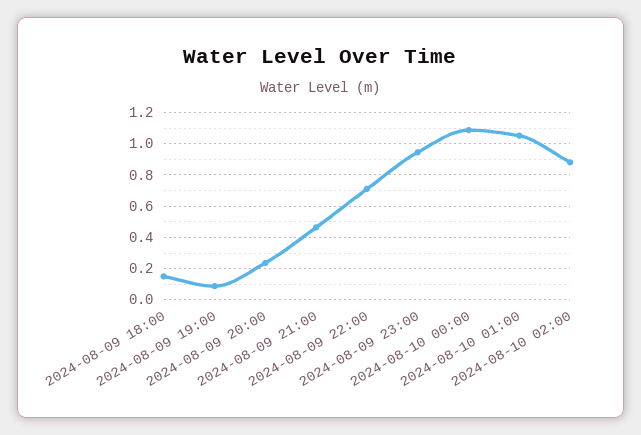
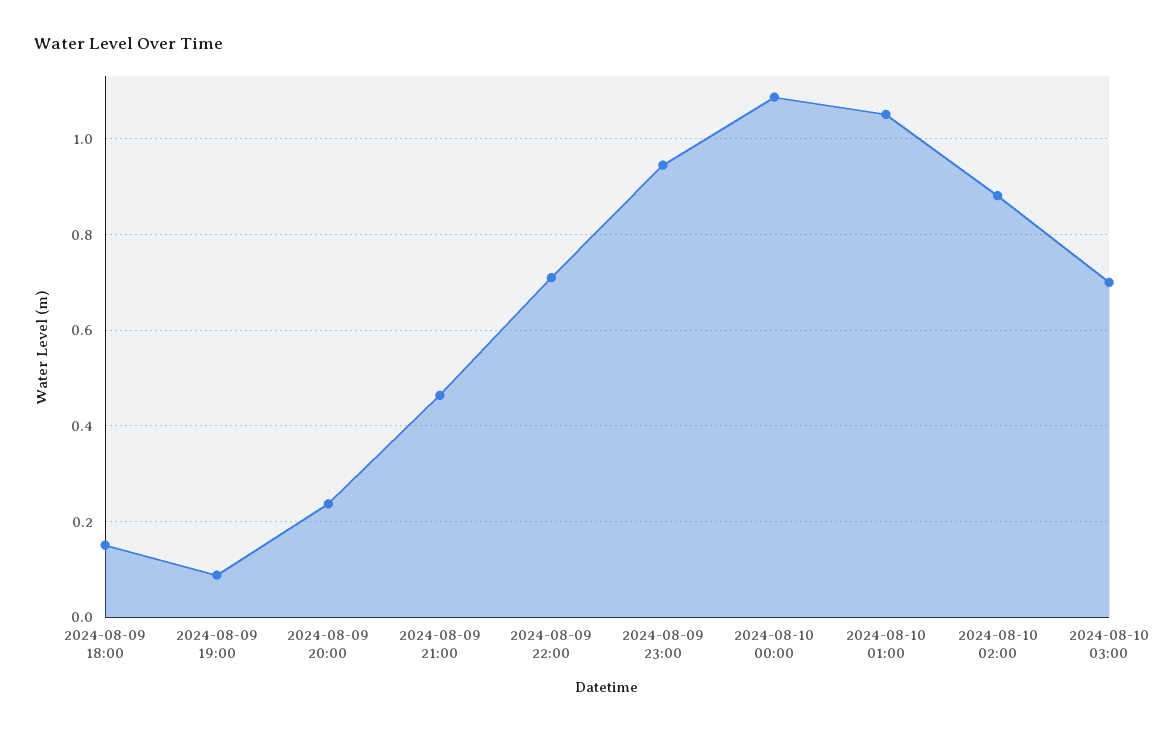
2024-08-10 03:00: none -> 0.7

